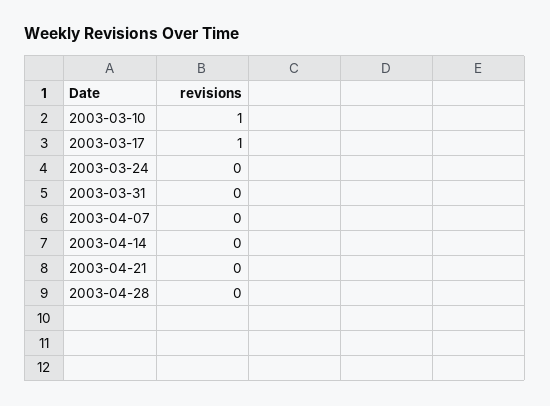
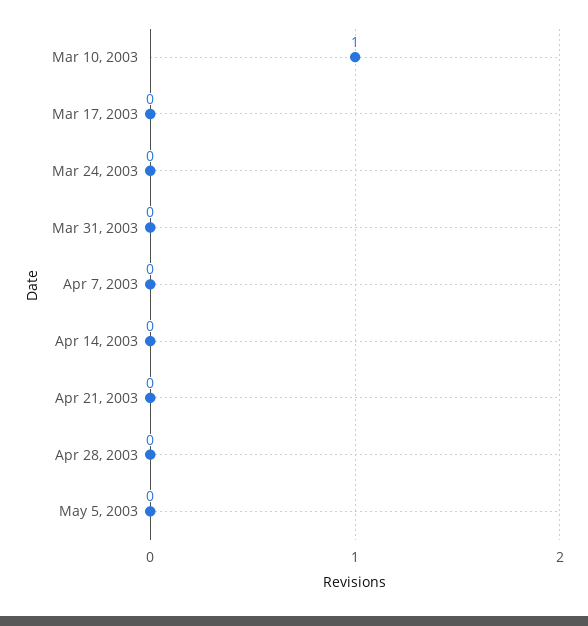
2003-03-17: 1 -> 0
May 5, 2003: none -> 0

